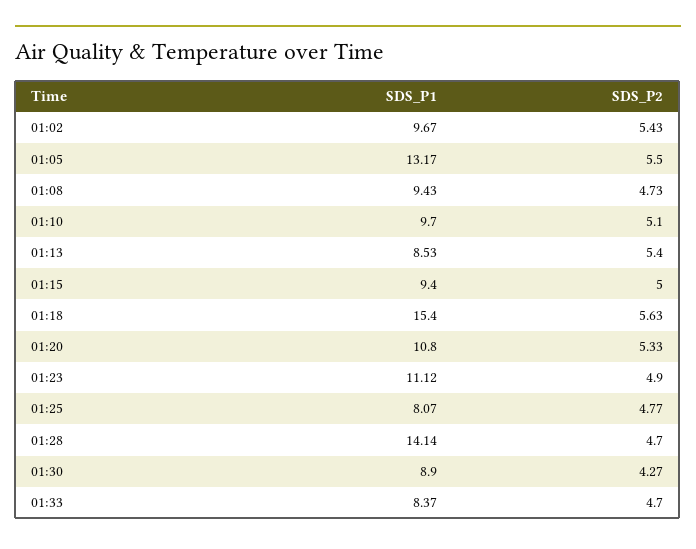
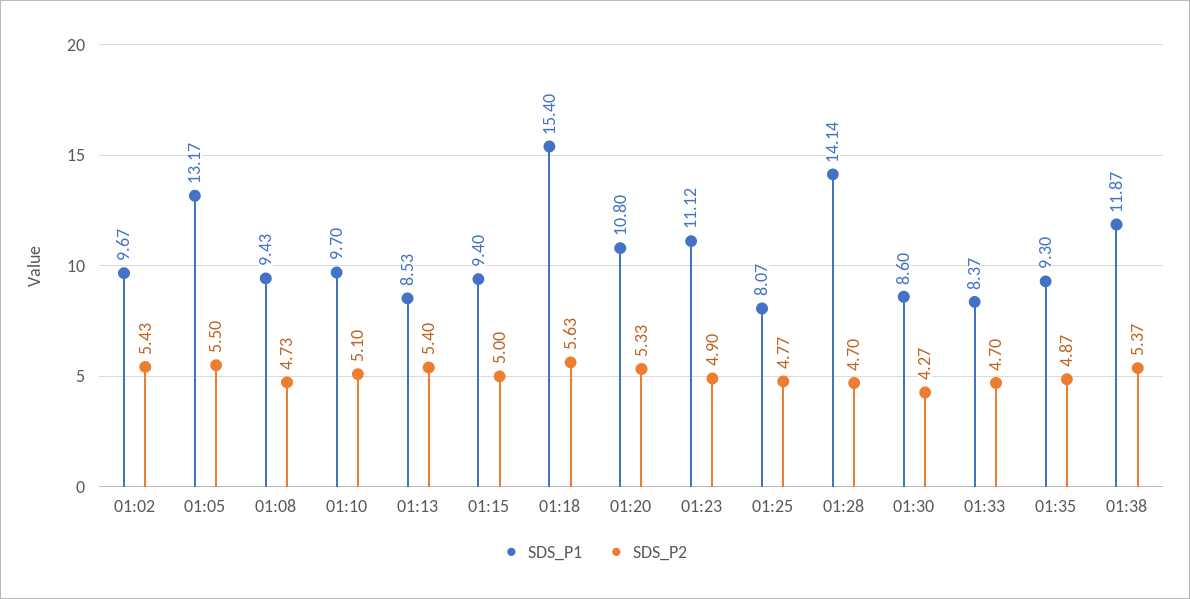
SDS_P1, 01:30: 8.9 -> 8.6
SDS_P1, 01:35: none -> 9.3
SDS_P2, 01:35: none -> 4.87
SDS_P1, 01:38: none -> 11.87
SDS_P2, 01:38: none -> 5.37

